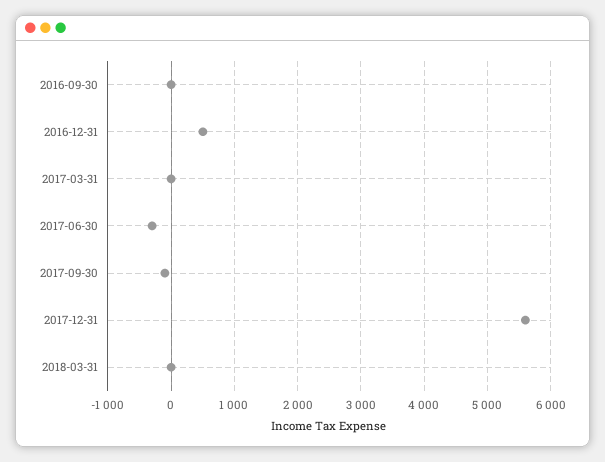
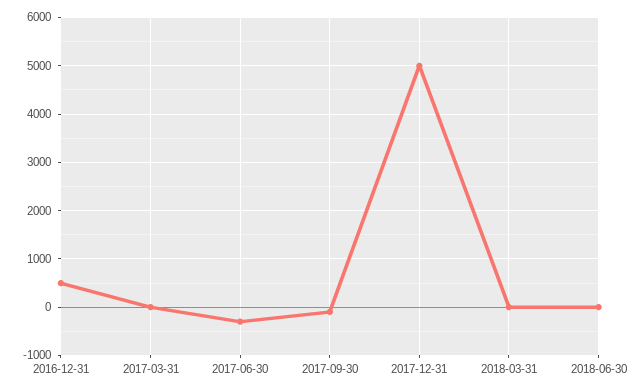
2016-09-30: 0 -> none
2017-12-31: 5600 -> 5000
2018-06-30: none -> 0

